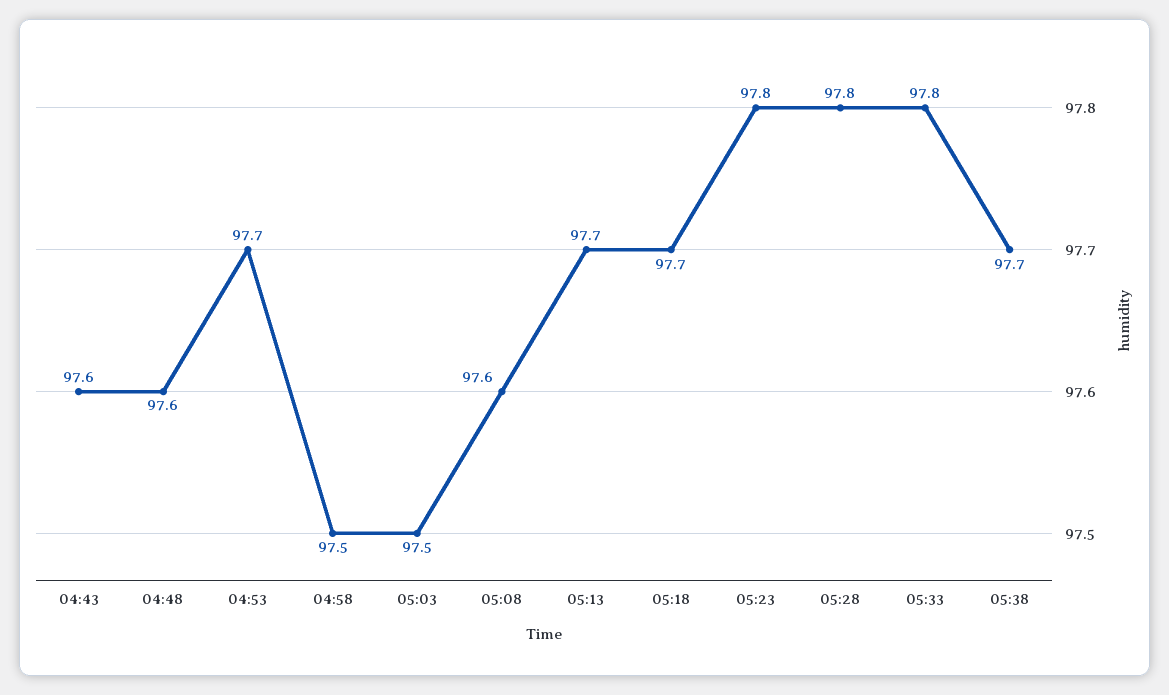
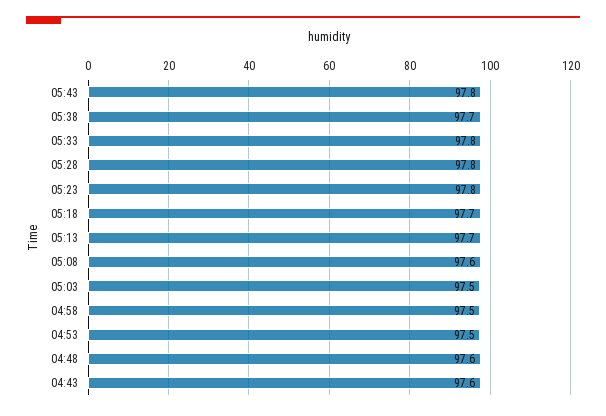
04:53: 97.7 -> 97.5
05:43: none -> 97.8

